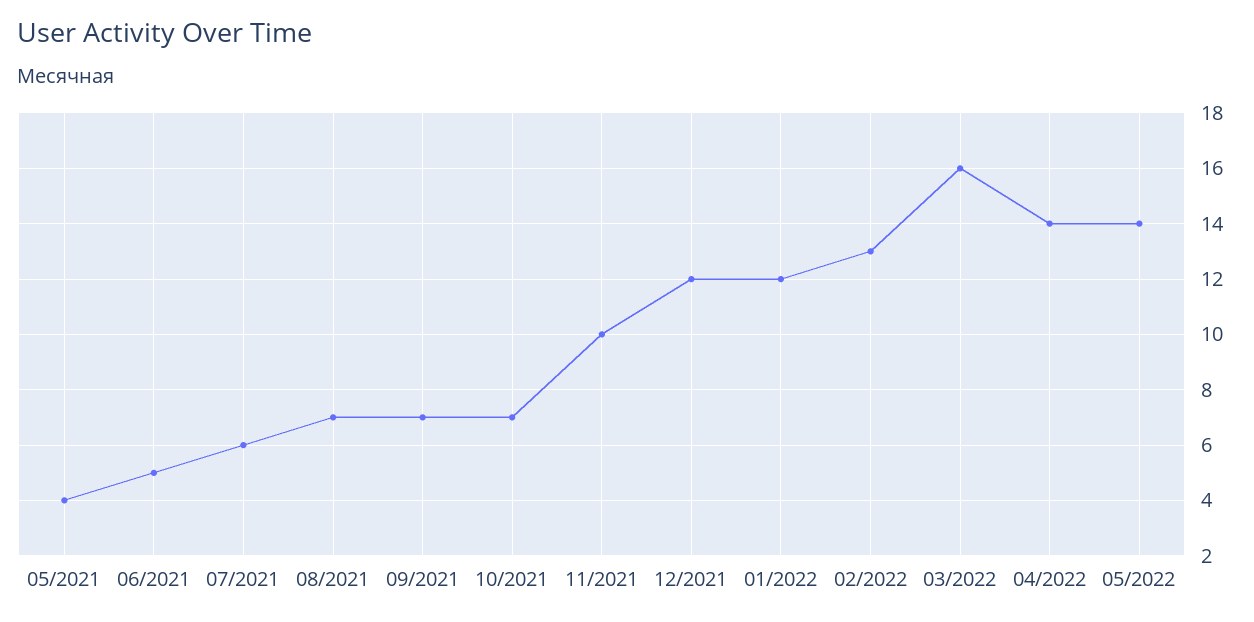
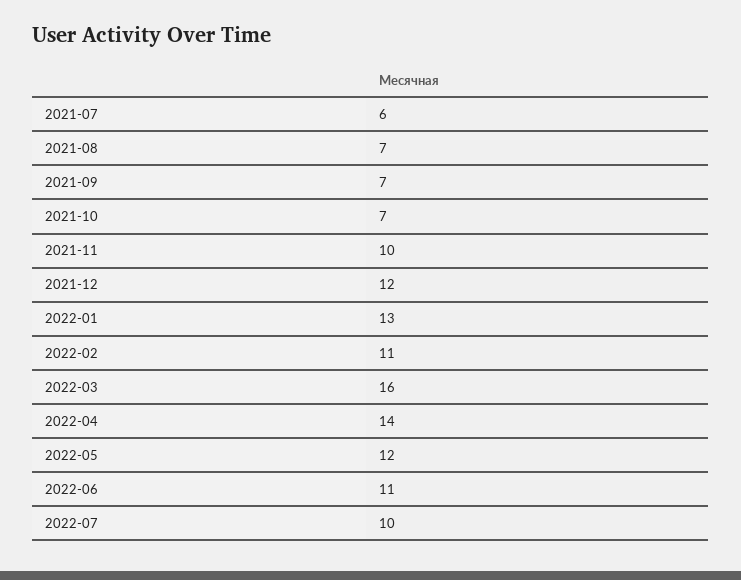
05/2021: 4 -> none
06/2021: 5 -> none
01/2022: 12 -> 13
02/2022: 13 -> 11
05/2022: 14 -> 12
2022-06: none -> 11
2022-07: none -> 10

